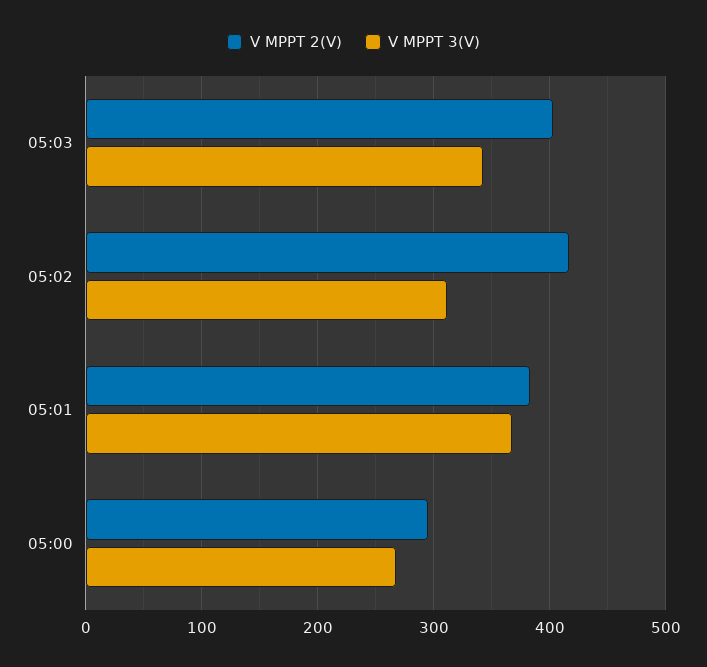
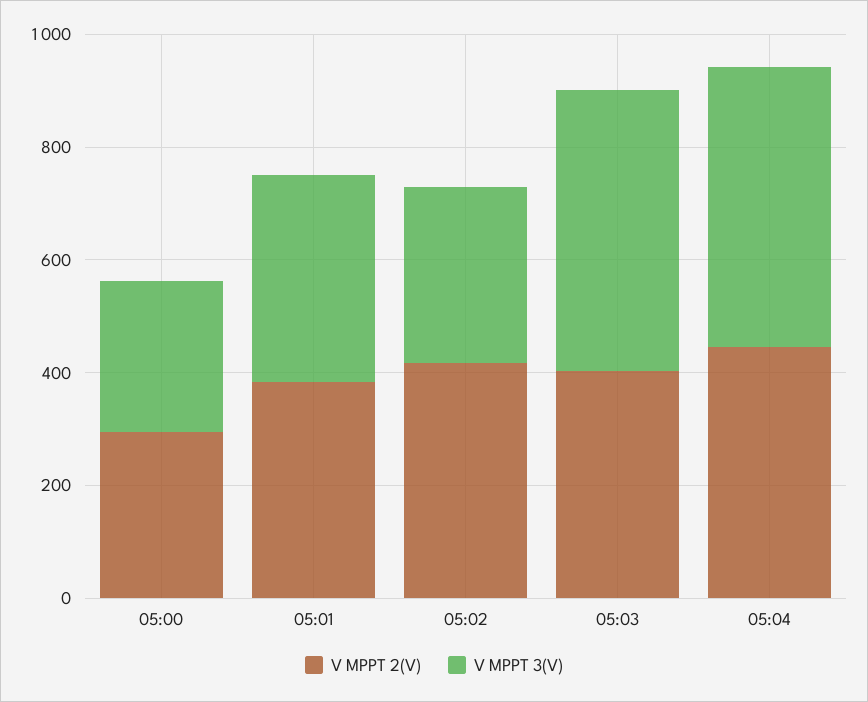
V MPPT 3(V), 05:03: 340 -> 500
V MPPT 2(V), 05:04: none -> 450
V MPPT 3(V), 05:04: none -> 500

